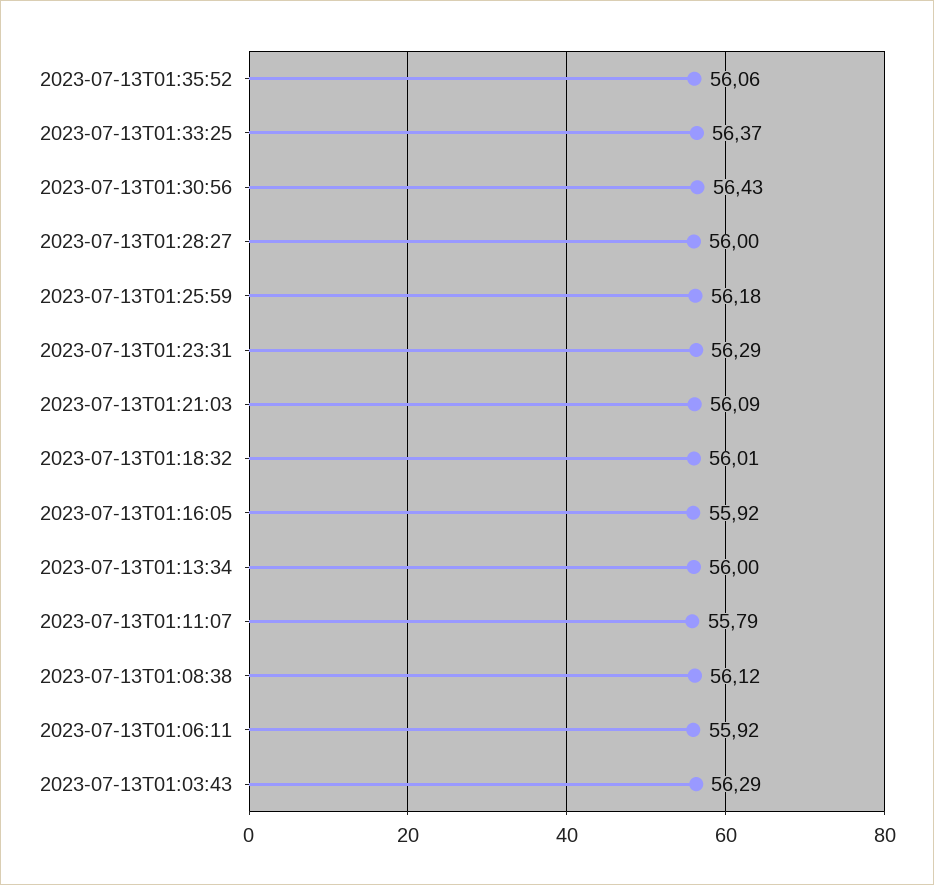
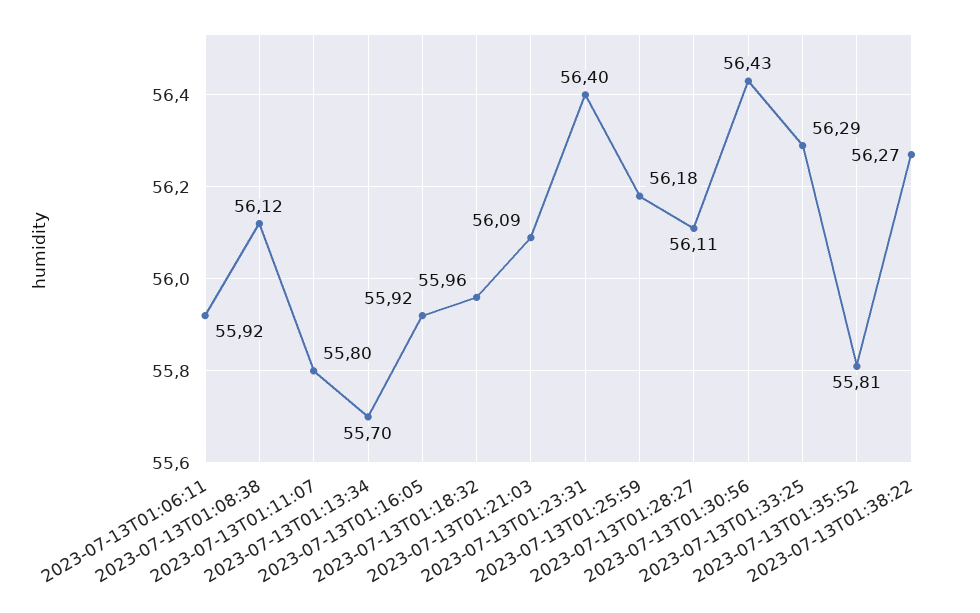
2023-07-13T01:35:52: 56.06 -> 55.81
2023-07-13T01:33:25: 56.37 -> 56.29
2023-07-13T01:28:27: 56 -> 56.11
2023-07-13T01:23:31: 56.29 -> 56.4
2023-07-13T01:18:32: 56.01 -> 55.96
2023-07-13T01:13:34: 56 -> 55.7
2023-07-13T01:11:07: 55.79 -> 55.8
2023-07-13T01:03:43: 56.29 -> none
2023-07-13T01:38:22: none -> 56.27

